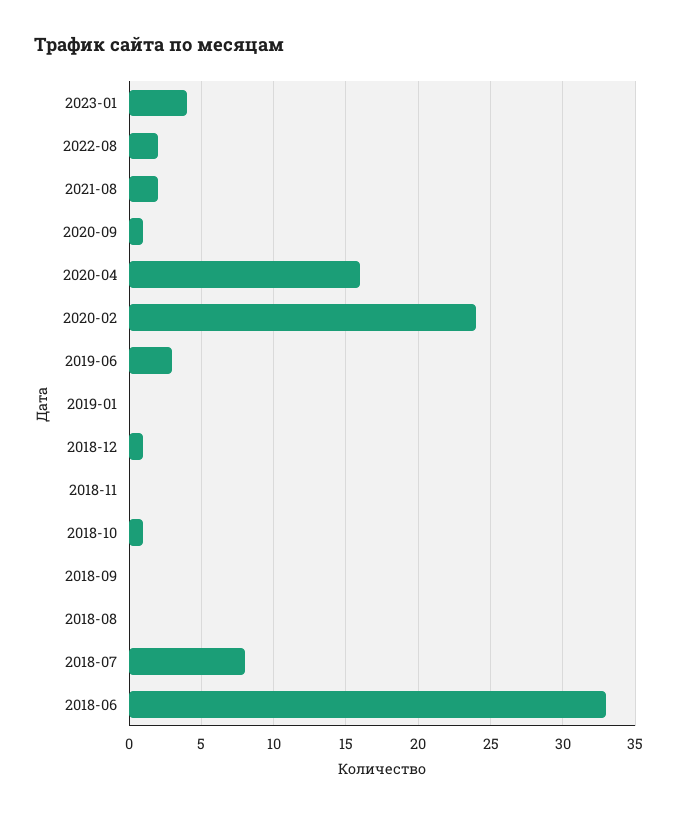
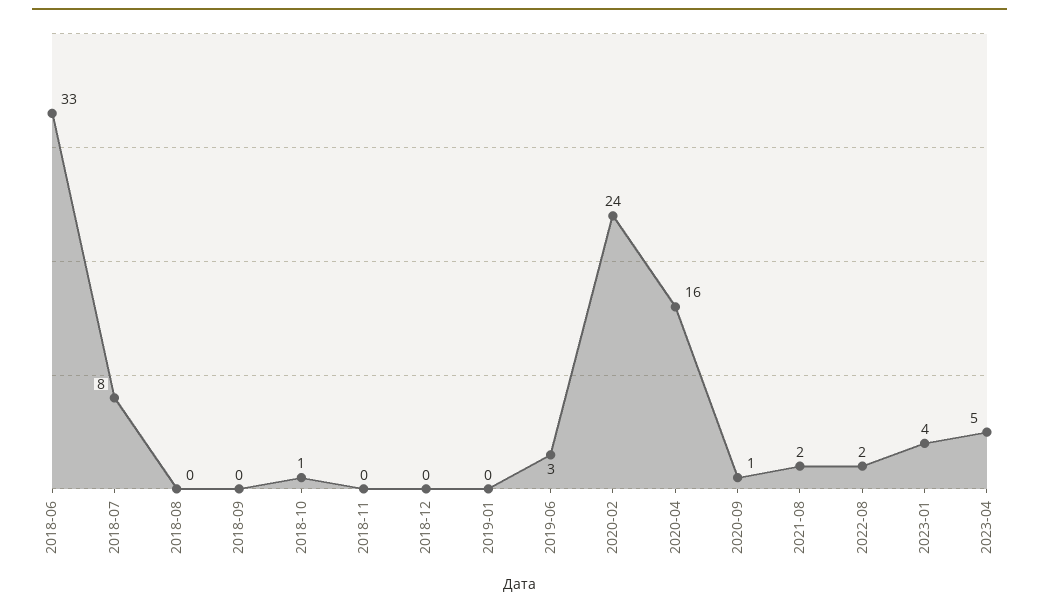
2018-12: 1 -> 0
2023-04: none -> 5

